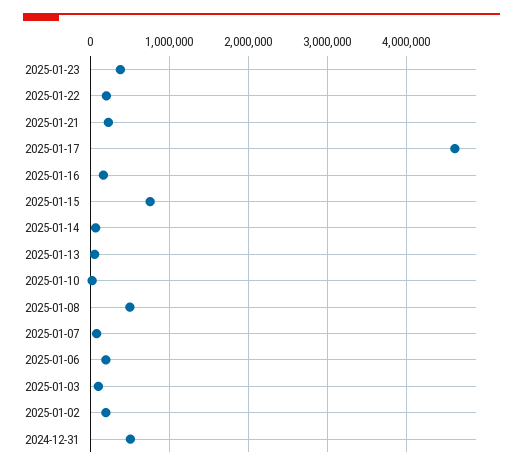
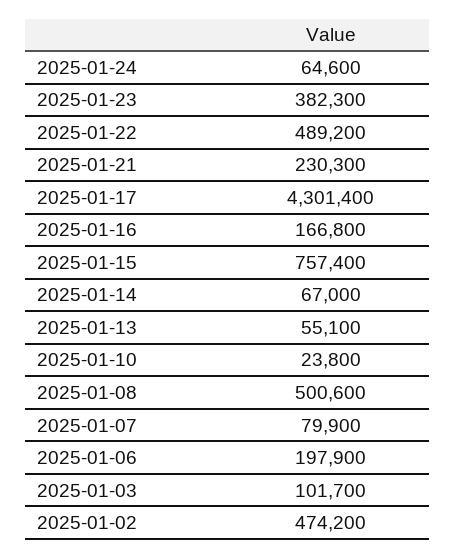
2025-01-22: 200000 -> 489200
2025-01-17: 4600000 -> 4301400
2025-01-02: 200000 -> 474200
2024-12-31: 500000 -> none
2025-01-24: none -> 64600

